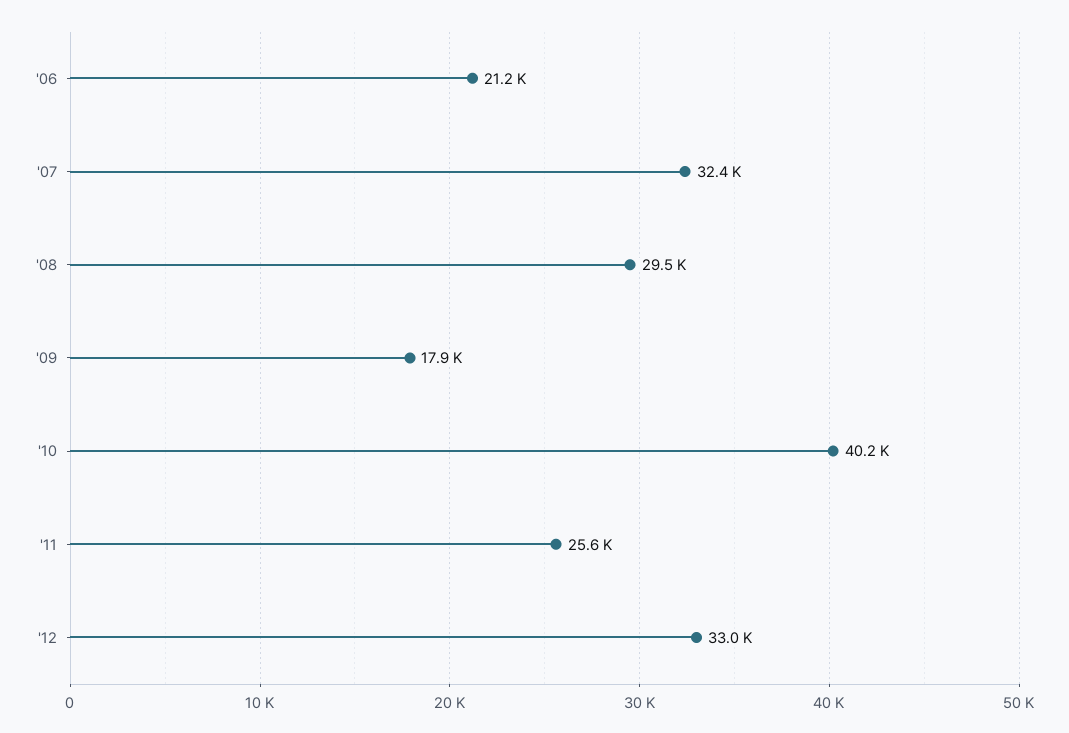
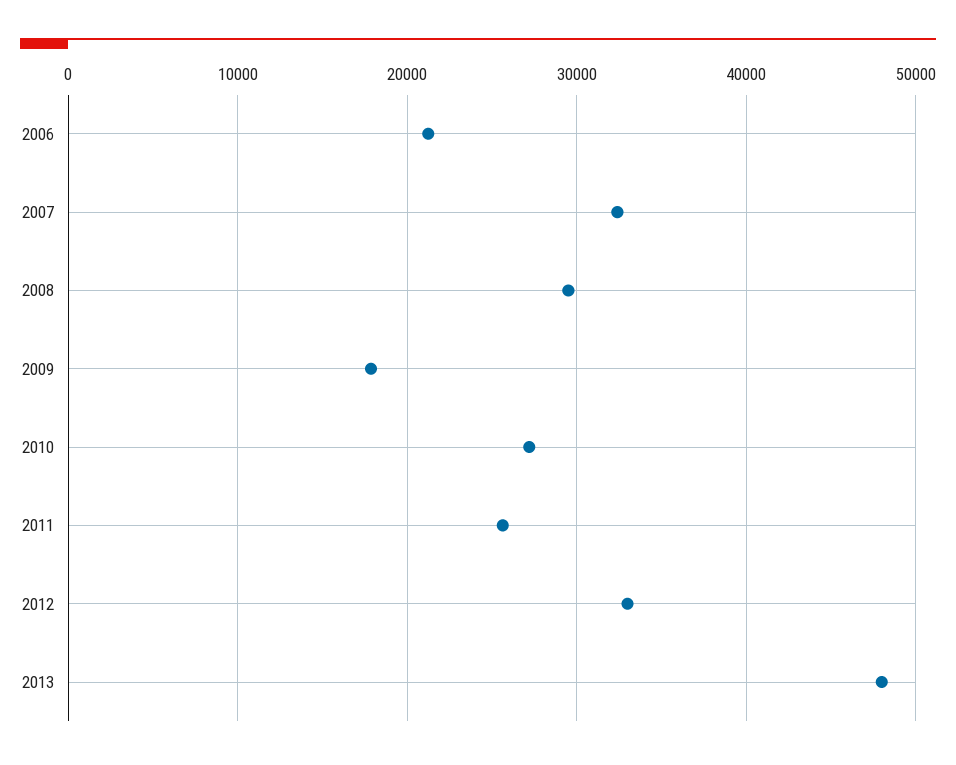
'10: 40200 -> 27000
2013: none -> 48000

